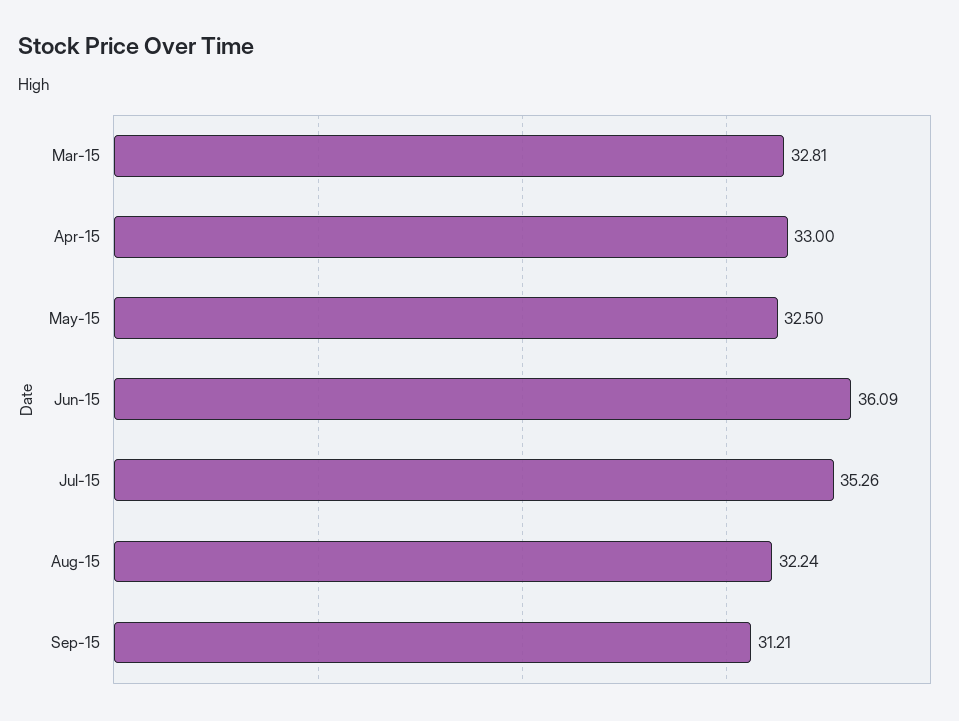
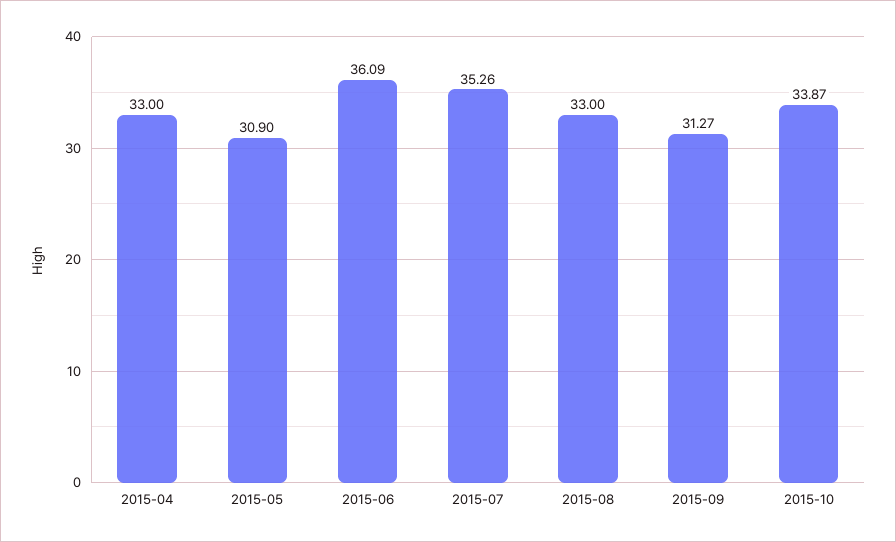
Mar-15: 32.81 -> none
May-15: 32.5 -> 30.9
Aug-15: 32.24 -> 33
Sep-15: 31.21 -> 31.27
2015-10: none -> 33.87

